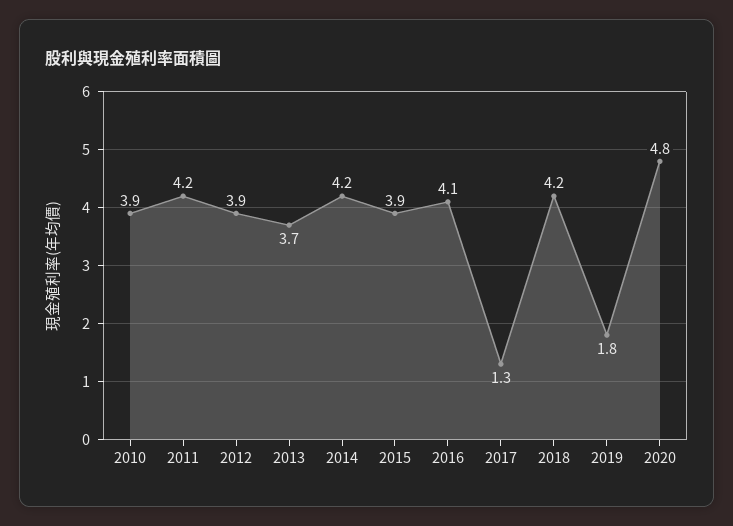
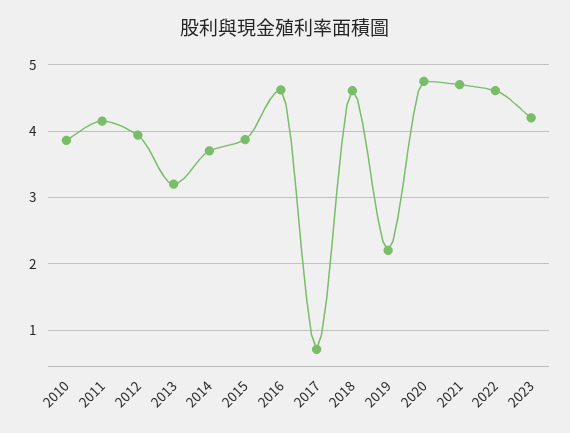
2013: 3.7 -> 3.2
2014: 4.2 -> 3.7
2016: 4.1 -> 4.6
2017: 1.3 -> 0.7
2018: 4.2 -> 4.6
2019: 1.8 -> 2.2
2021: none -> 4.7
2022: none -> 4.6
2023: none -> 4.2

